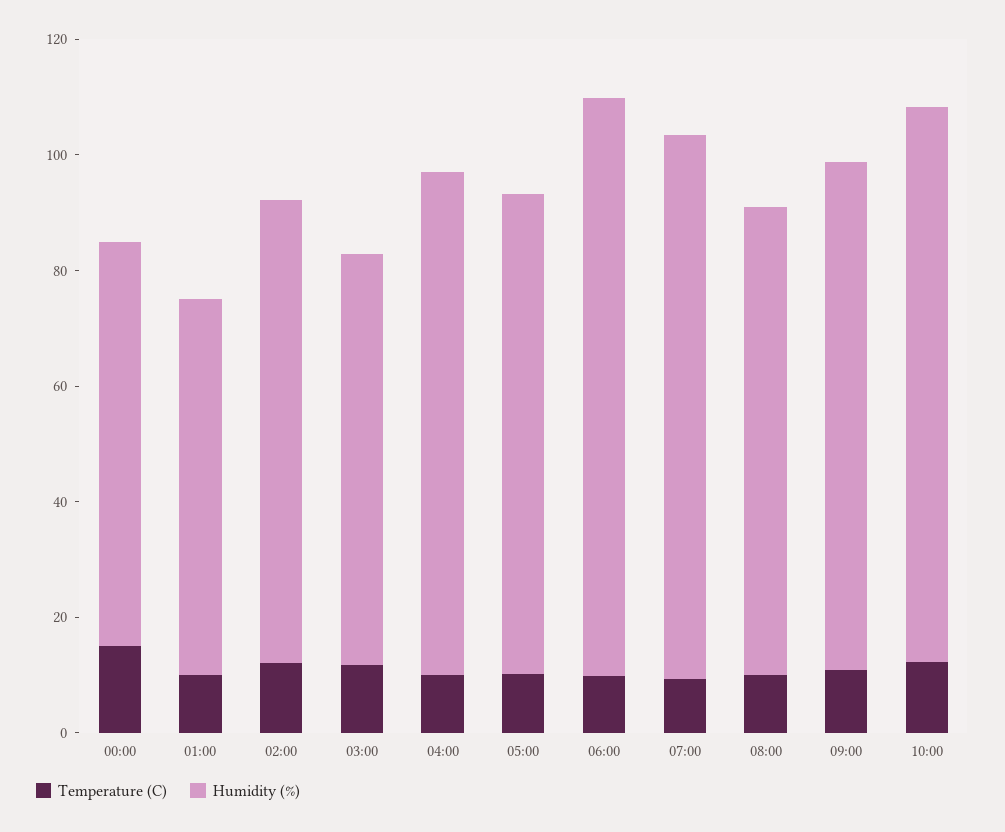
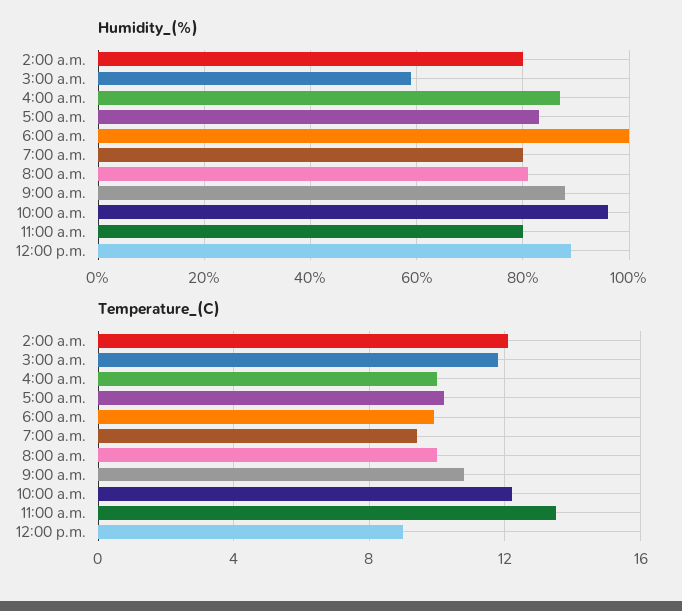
Temperature (C), 00:00: 15 -> none
Humidity (%), 00:00: 70 -> none
Temperature (C), 01:00: 10 -> none
Humidity (%), 01:00: 65 -> none
Humidity (%), 03:00: 70 -> 60
Humidity (%), 07:00: 95 -> 80
Humidity (%), 11:00 a.m.: none -> 80
Humidity (%), 12:00 p.m.: none -> 90
Temperature (C), 11:00 a.m.: none -> 13.5
Temperature (C), 12:00 p.m.: none -> 9

